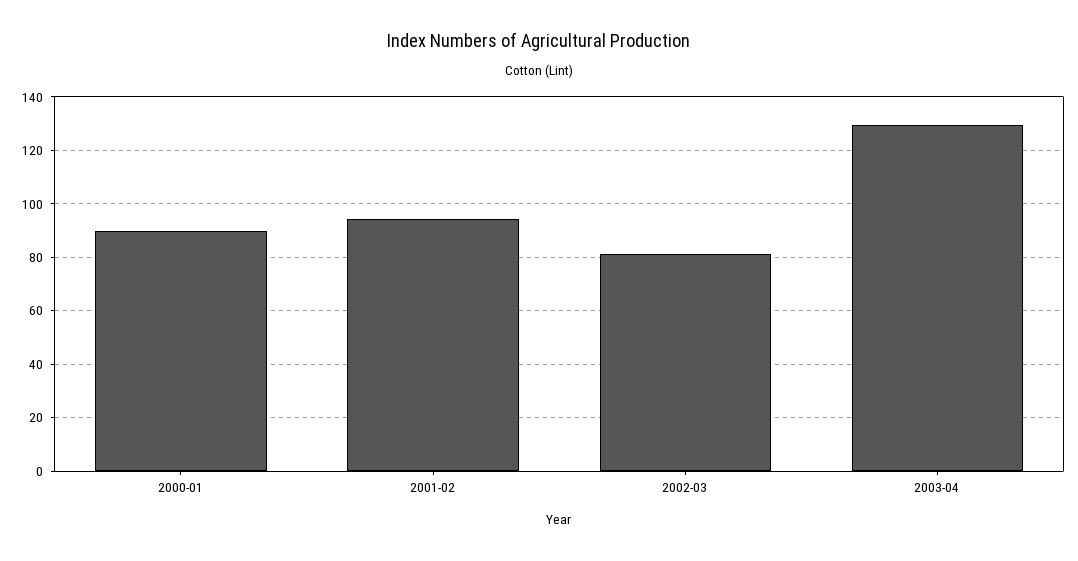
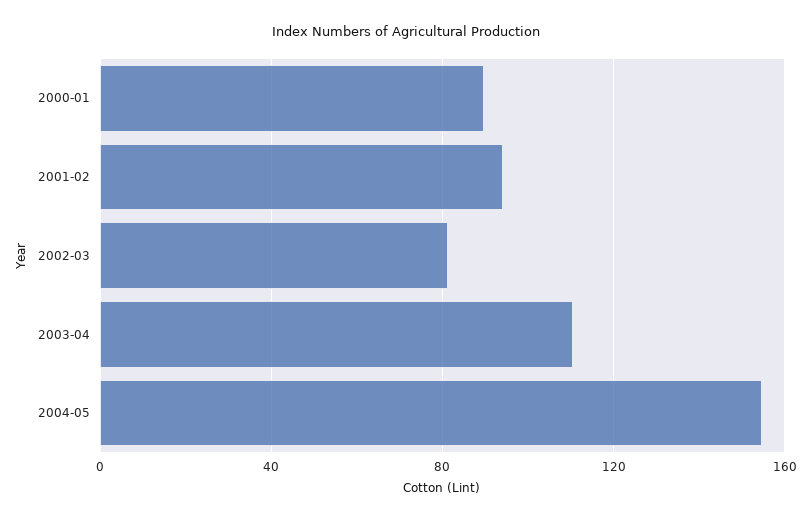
2003-04: 130 -> 110
2004-05: none -> 155

